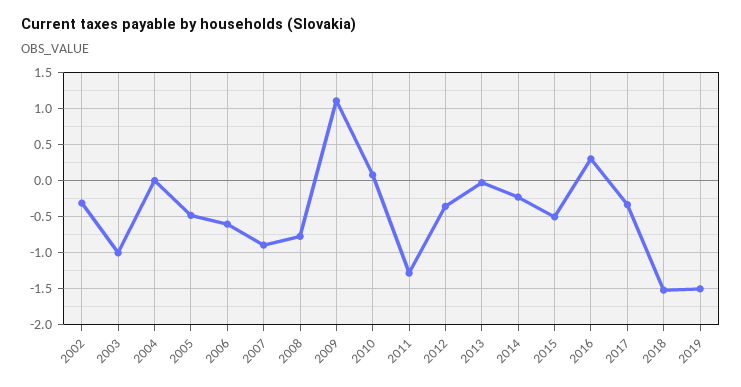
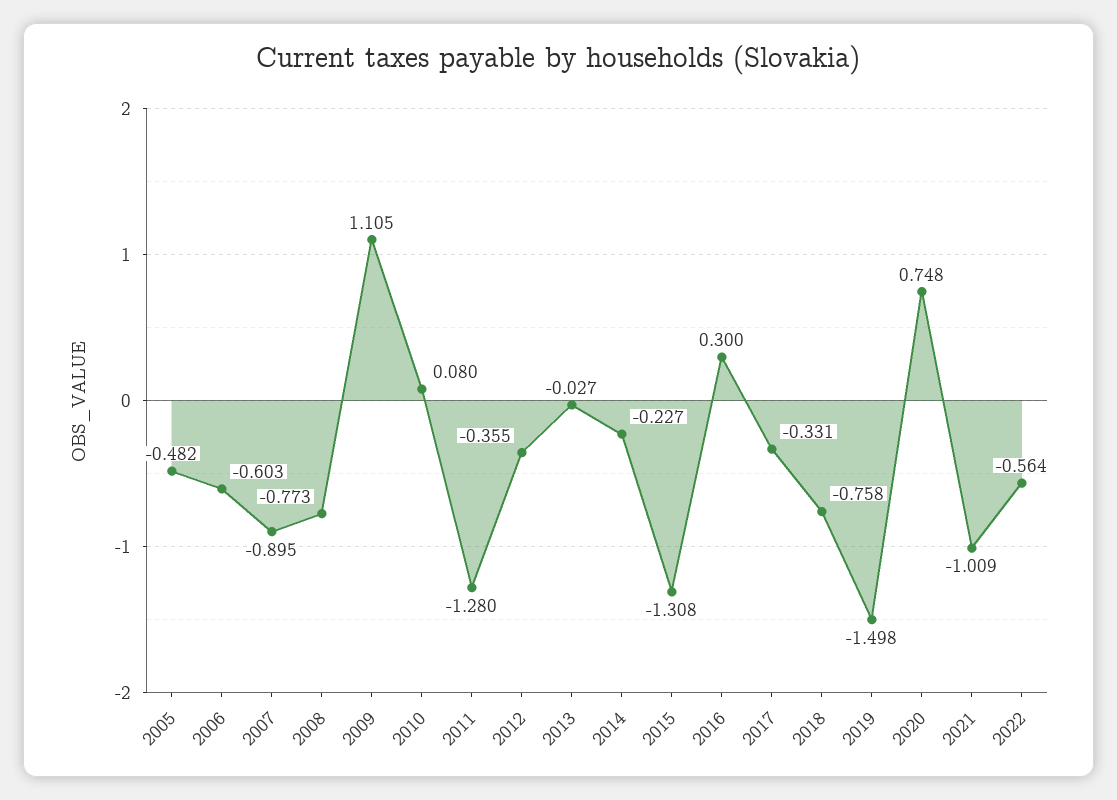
2002: -0.3 -> none
2003: -1 -> none
2004: 0 -> none
2015: -0.5 -> -1.308
2018: -1.5 -> -0.758
2020: none -> 0.748
2021: none -> -1.009
2022: none -> -0.564

